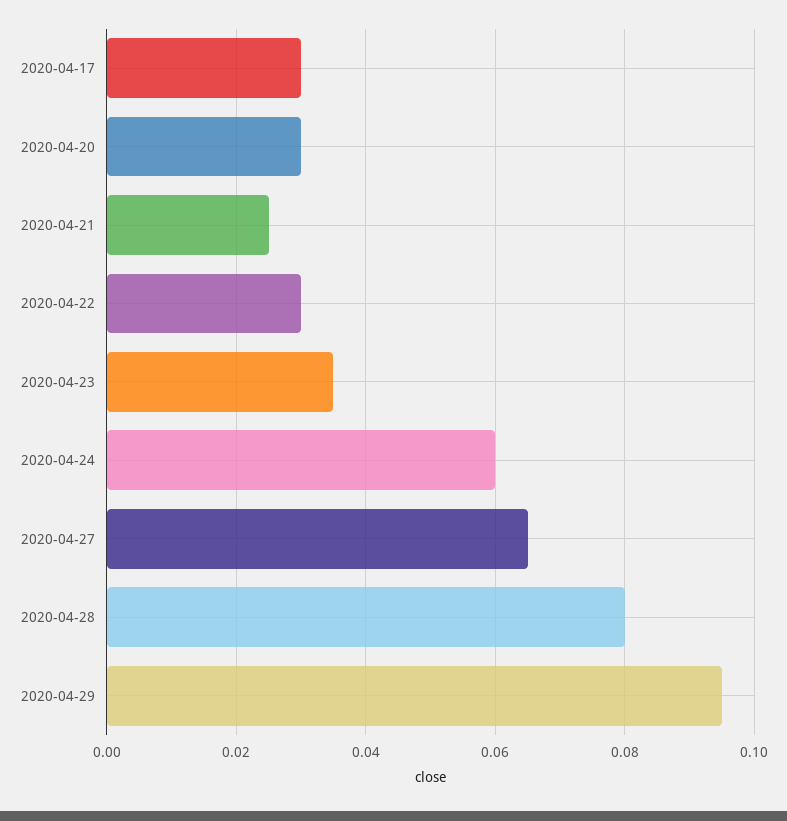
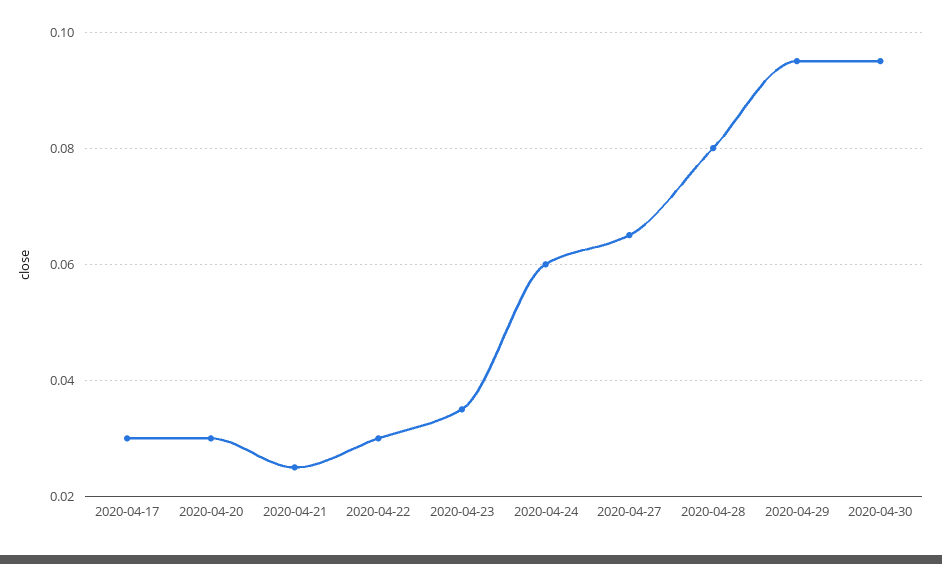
2020-04-30: none -> 0.095

